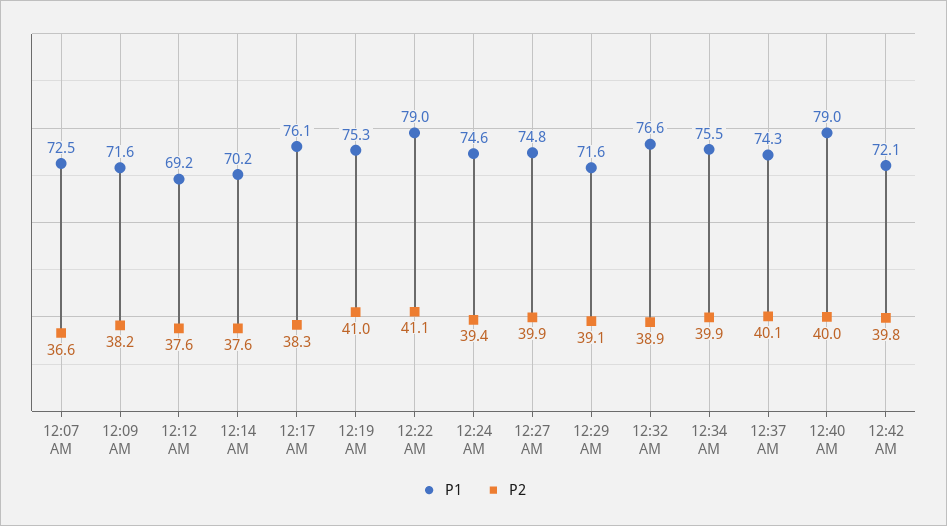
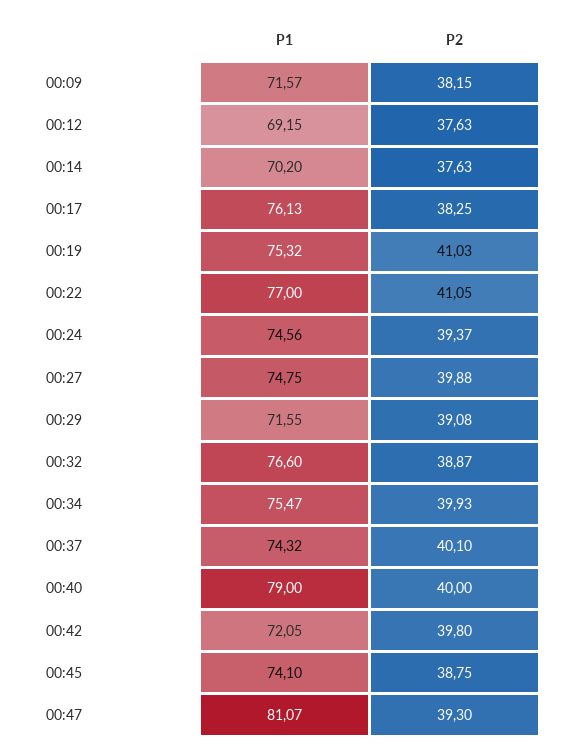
P1, 12:07 AM: 72.5 -> none
P2, 12:07 AM: 36.6 -> none
P1, 12:22 AM: 79 -> 77
P1, 00:45: none -> 74.1
P2, 00:45: none -> 38.75
P1, 00:47: none -> 81.07
P2, 00:47: none -> 39.3

